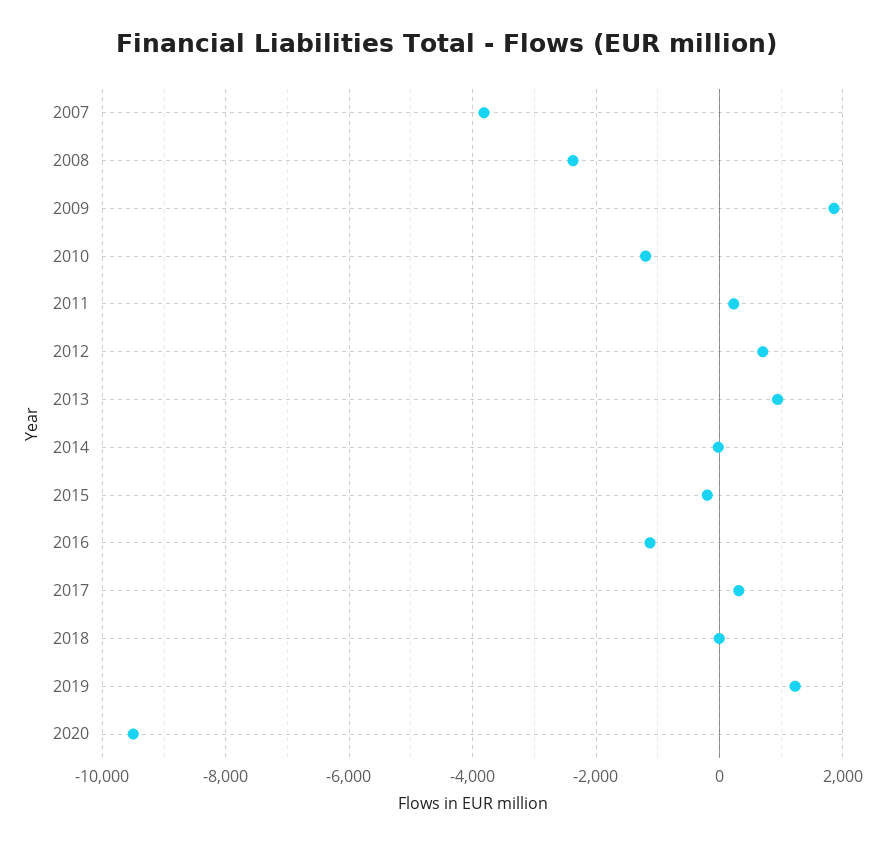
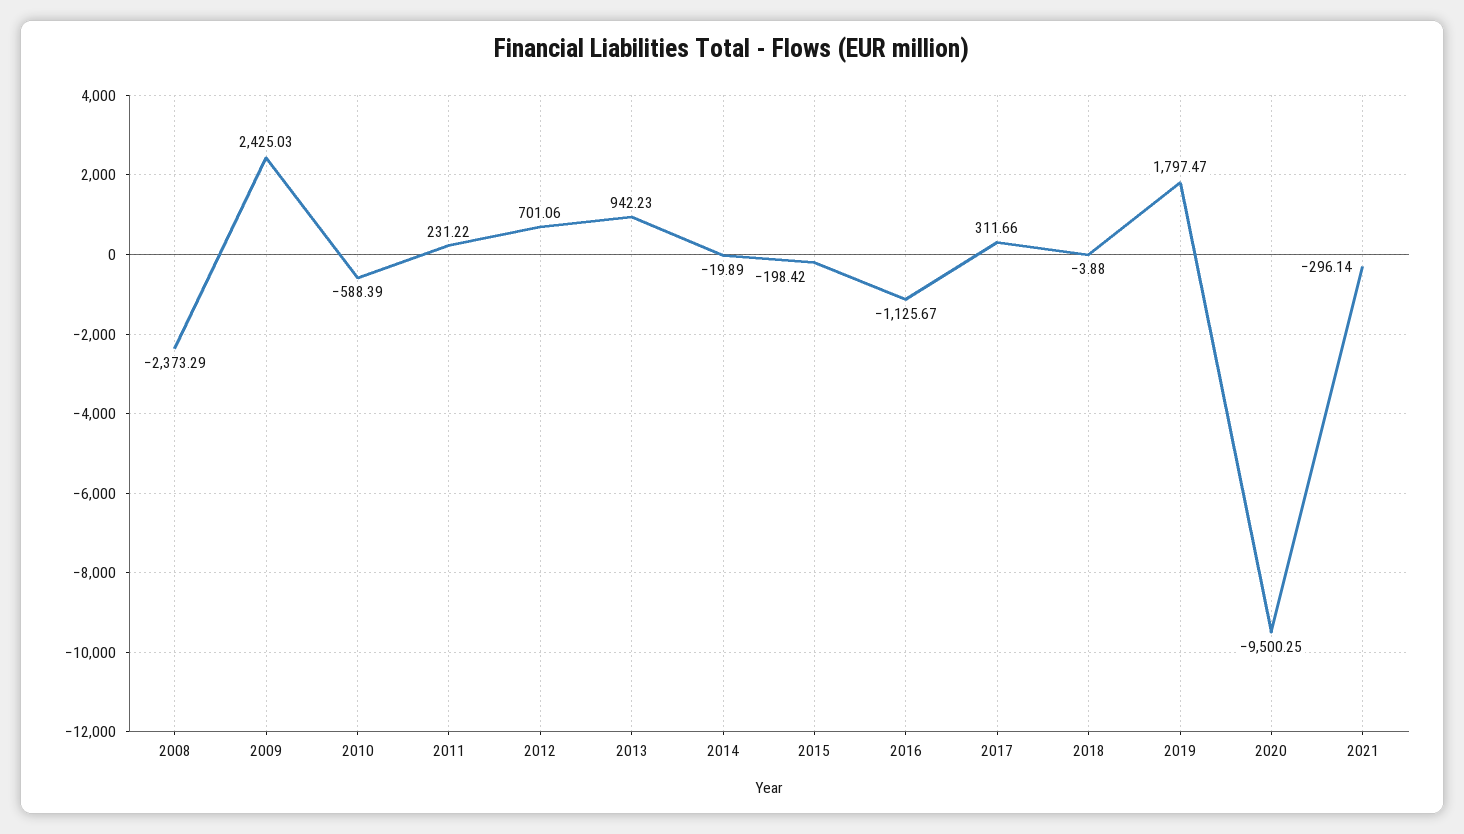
2007: -3800 -> none
2009: 1800 -> 2425.03
2010: -1200 -> -588.39
2019: 1200 -> 1797.47
2021: none -> -296.14

